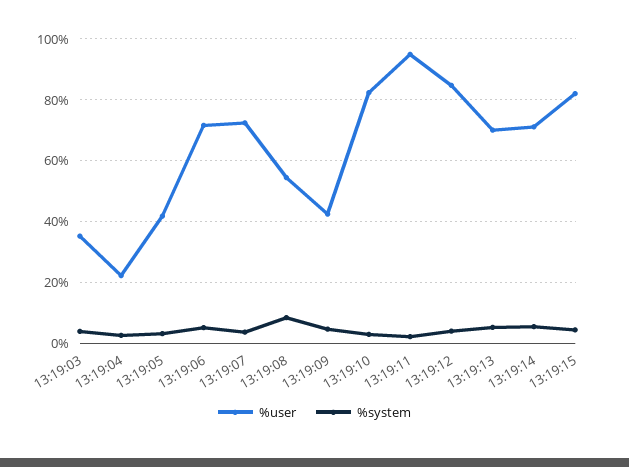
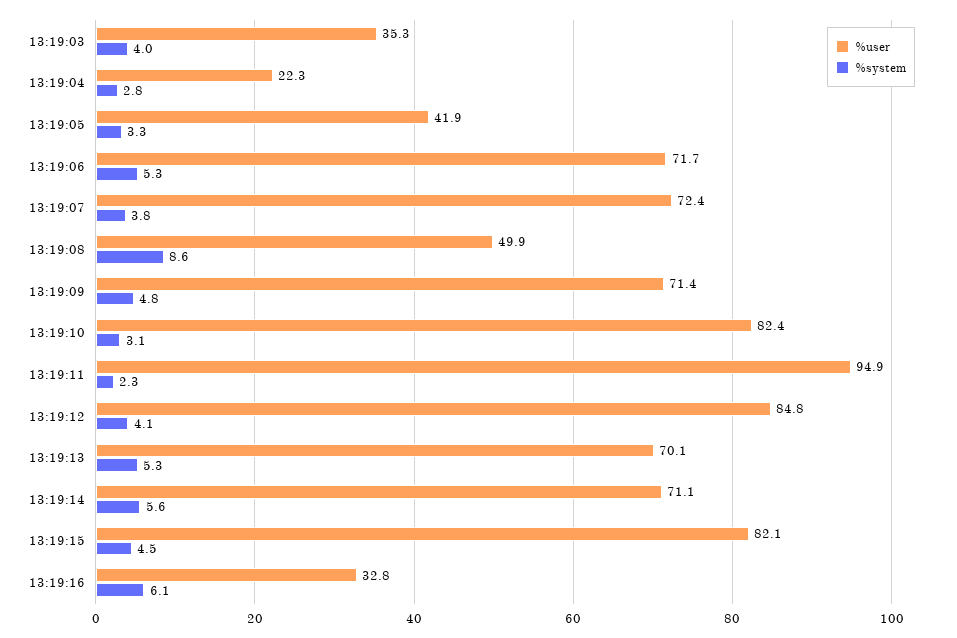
%user, 13:19:08: 54 -> 49.9
%user, 13:19:09: 42 -> 71.4
%user, 13:19:16: none -> 32.8
%system, 13:19:16: none -> 6.1

